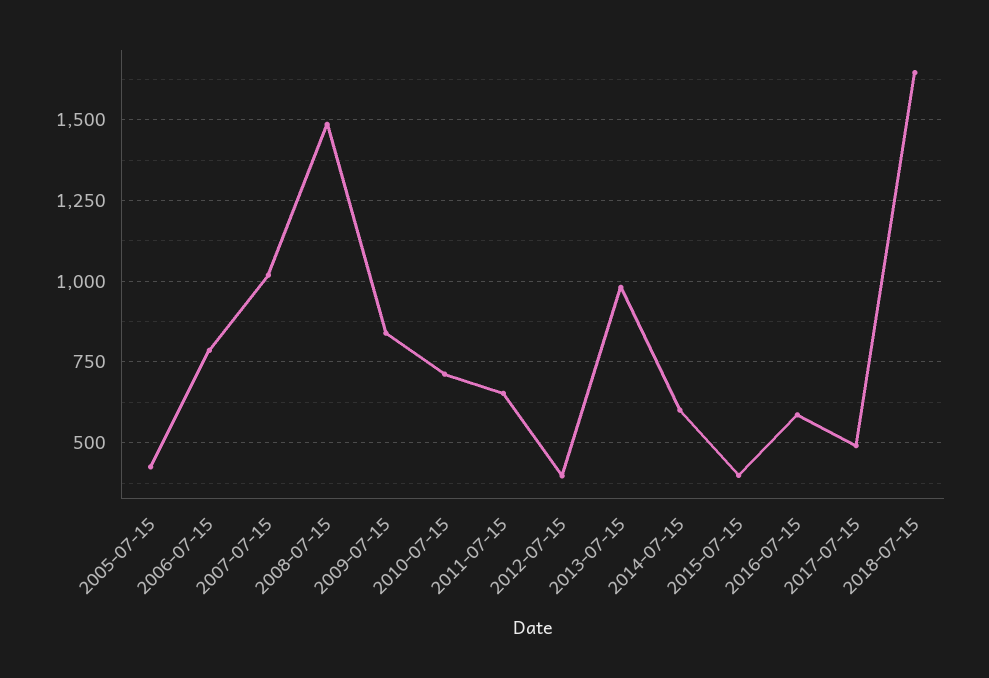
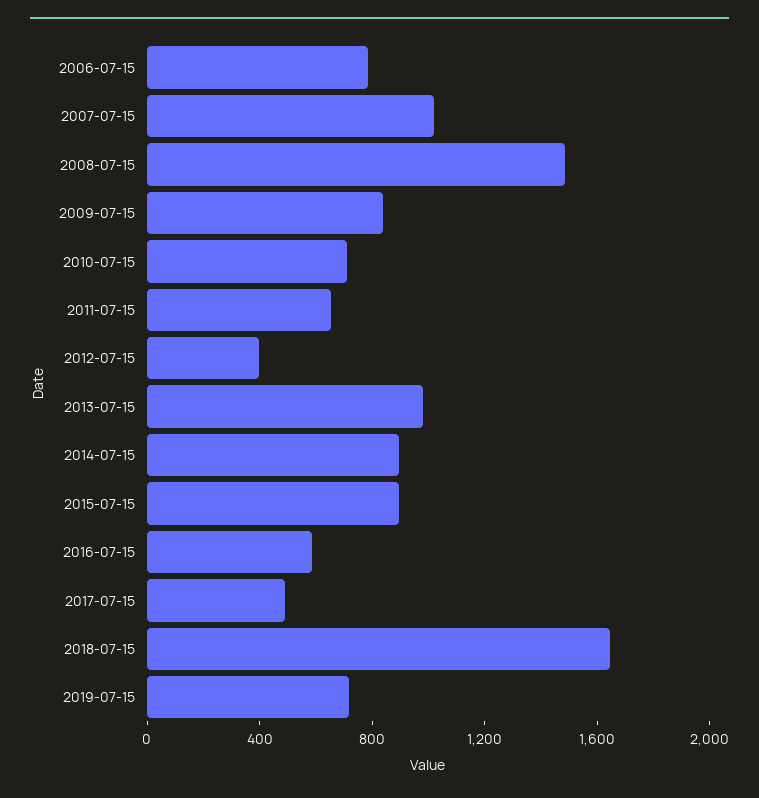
2005-07-15: 425 -> none
2014-07-15: 600 -> 900
2015-07-15: 400 -> 900
2019-07-15: none -> 700

